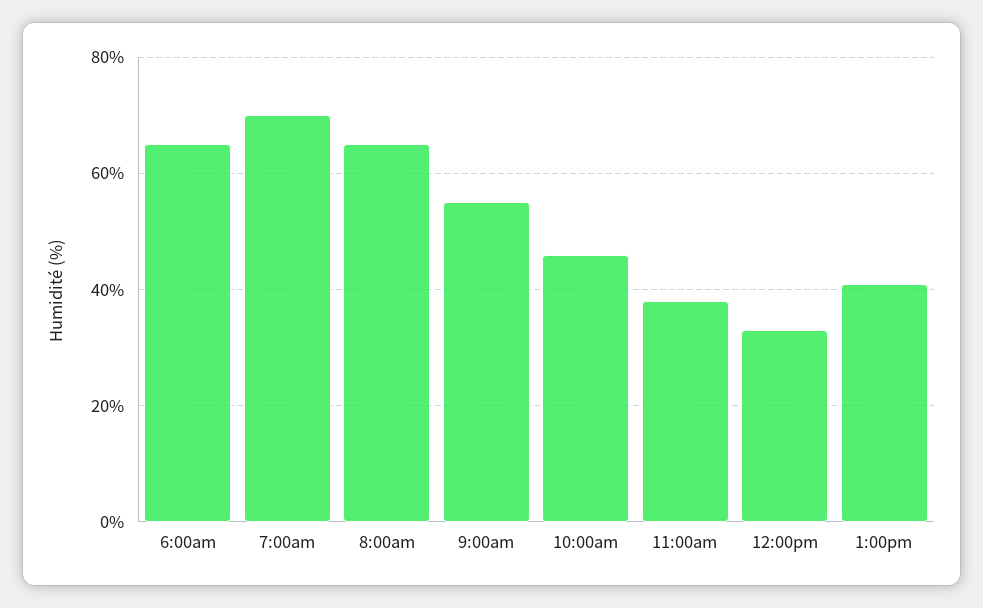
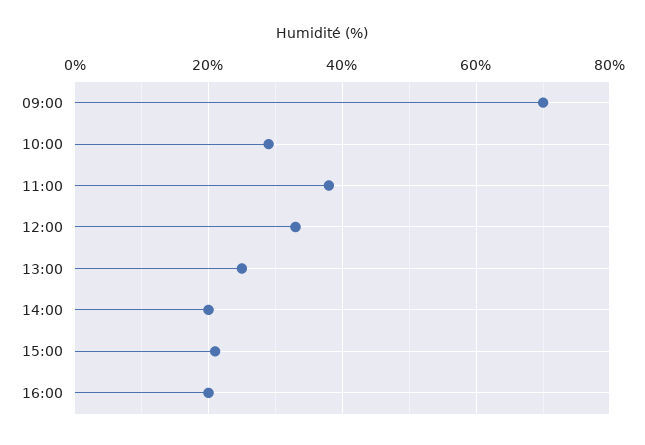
6:00am: 65 -> none
7:00am: 70 -> none
8:00am: 65 -> none
9:00am: 55 -> 70
10:00am: 45 -> 30
1:00pm: 40 -> 25
14:00: none -> 20
15:00: none -> 20
16:00: none -> 20

